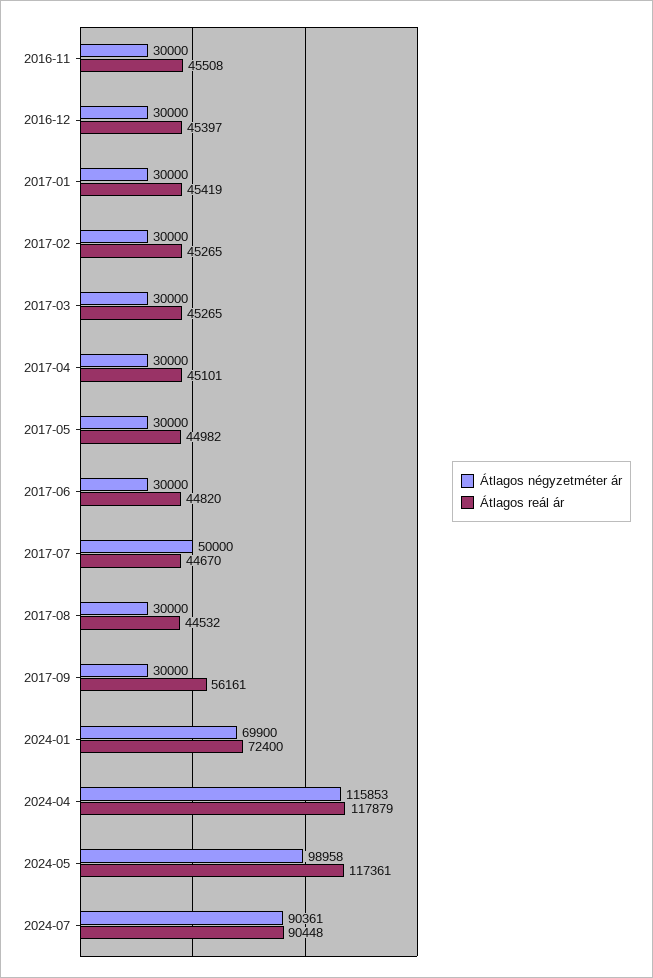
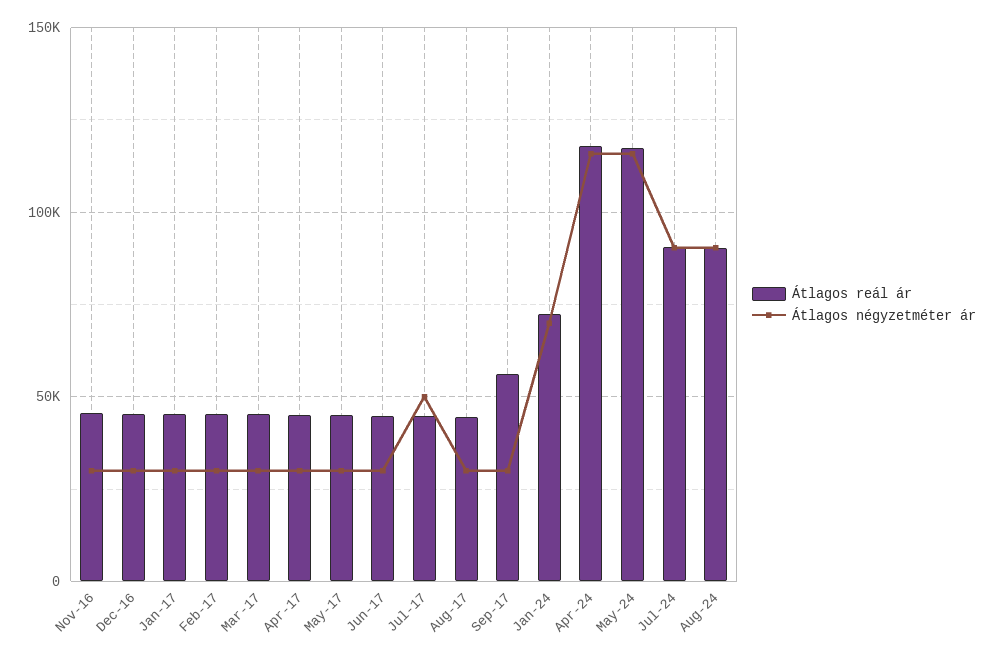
Átlagos négyzetméter ár, 2024-05: 98958 -> 115000
Átlagos reál ár, Aug-24: none -> 90000
Átlagos négyzetméter ár, Aug-24: none -> 90000

